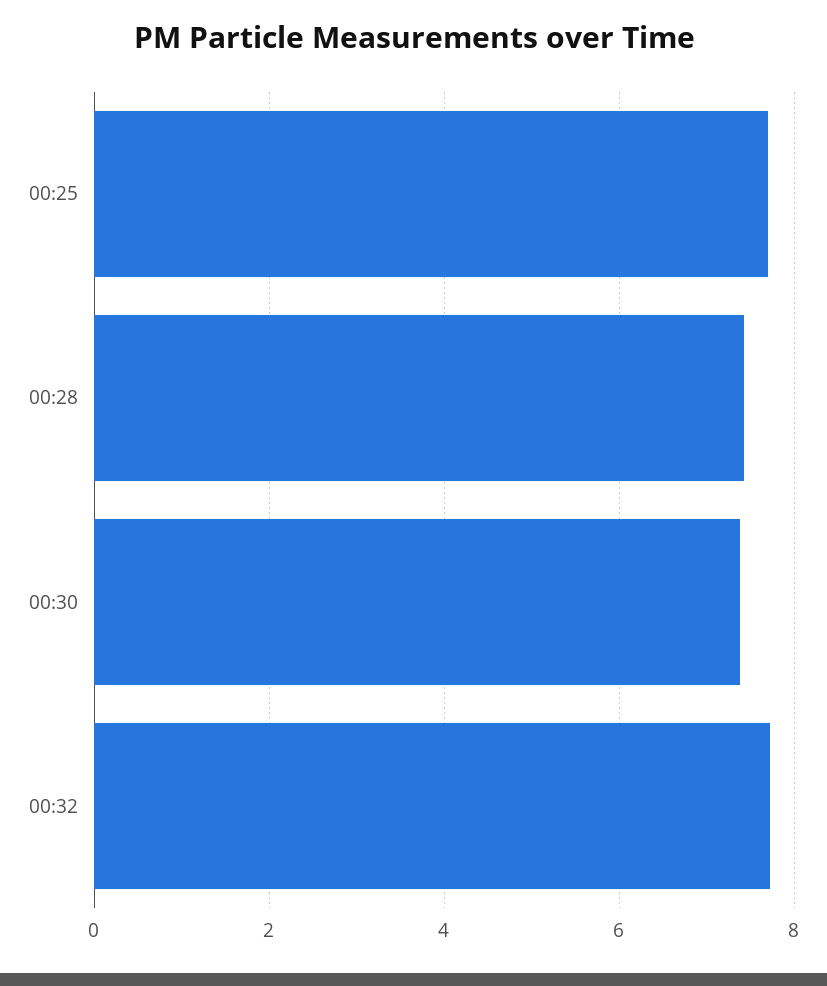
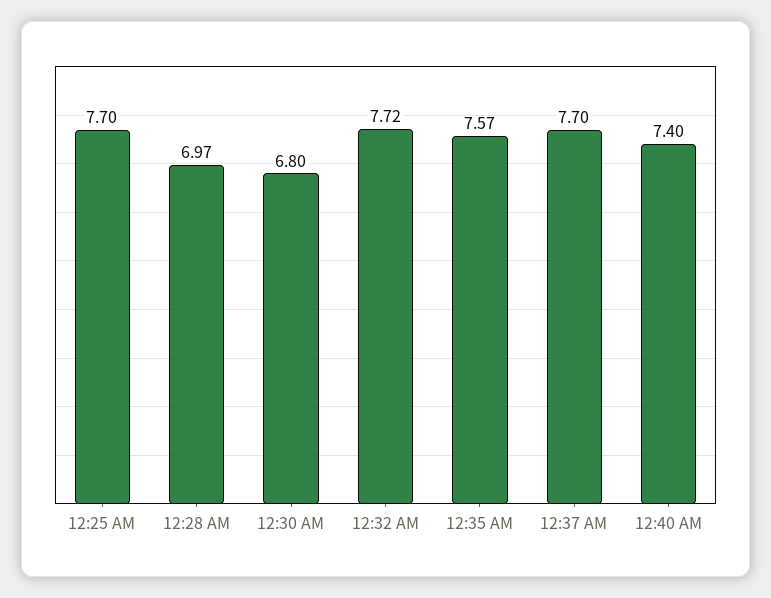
00:28: 7.4 -> 6.97
00:30: 7.4 -> 6.8
12:35 AM: none -> 7.57
12:37 AM: none -> 7.7
12:40 AM: none -> 7.4

